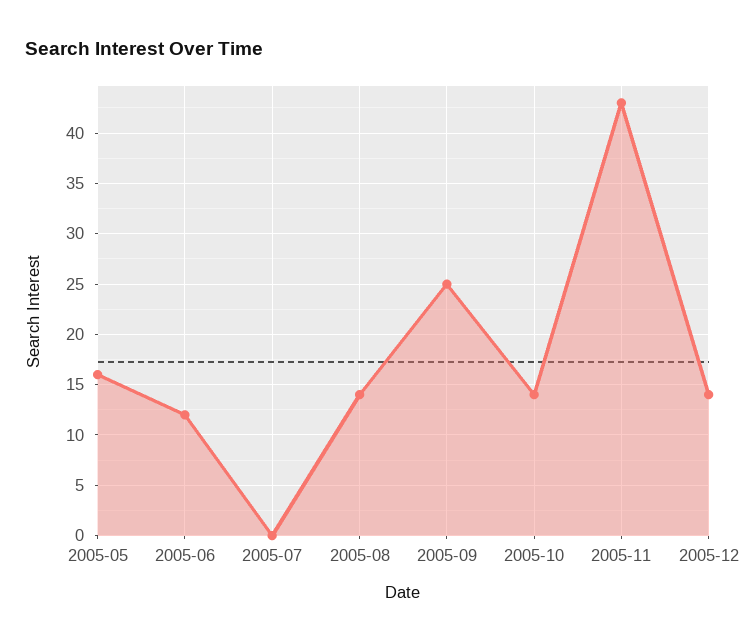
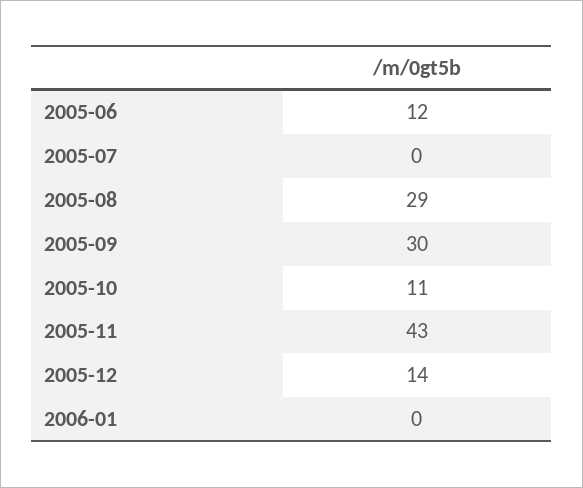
2005-05: 16 -> none
2005-08: 14 -> 29
2005-09: 25 -> 30
2005-10: 14 -> 11
2006-01: none -> 0

